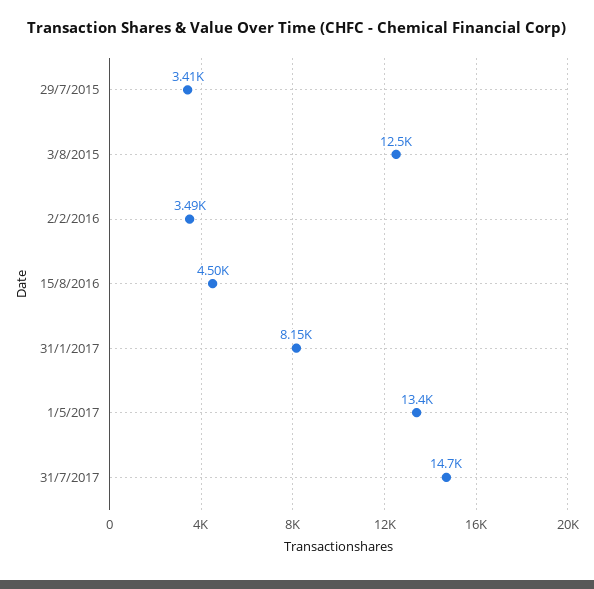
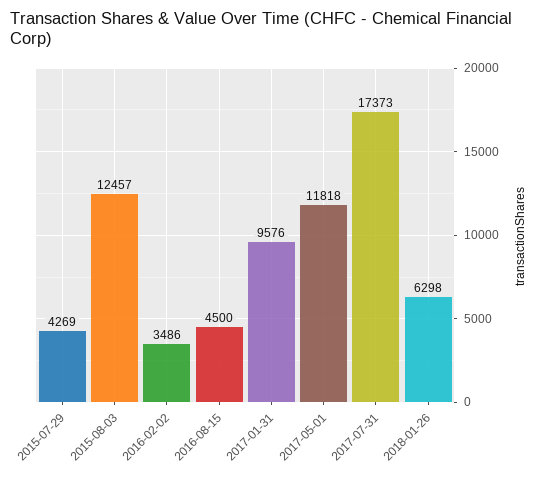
29/7/2015: 3410 -> 4269
31/1/2017: 8150 -> 9576
1/5/2017: 13400 -> 11818
31/7/2017: 14700 -> 17373
2018-01-26: none -> 6298

